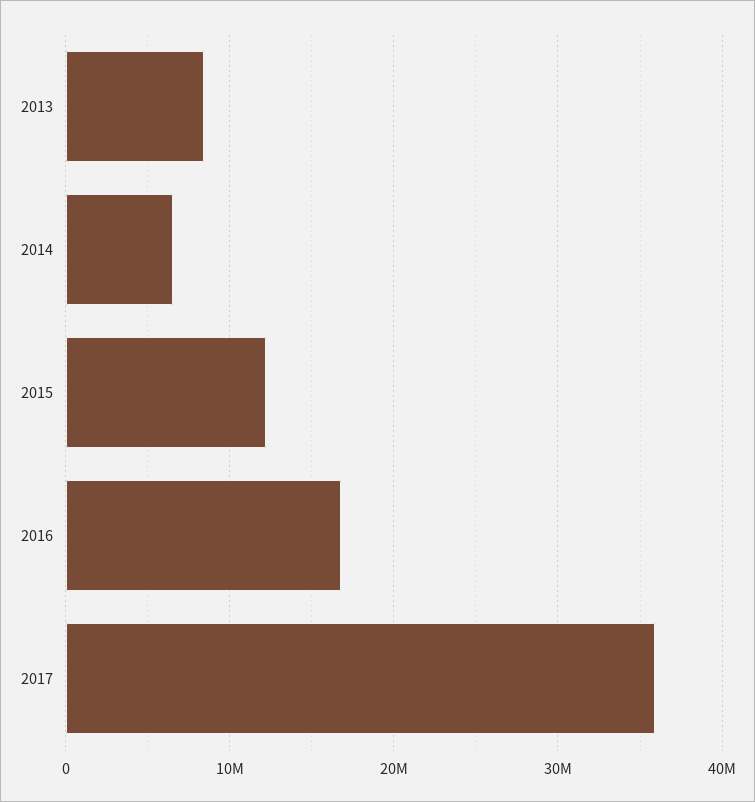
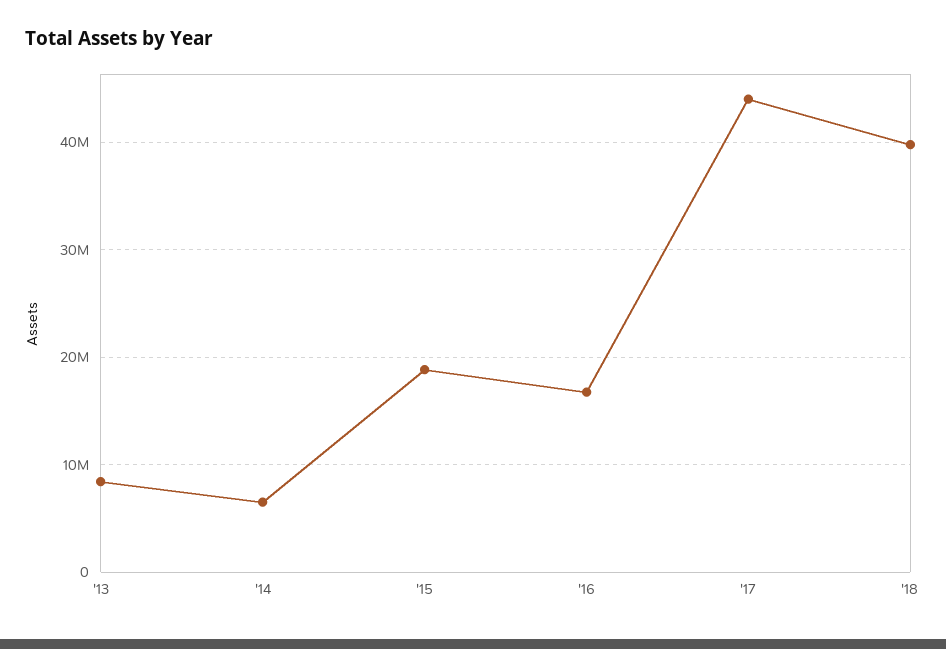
2015: 12000000 -> 19000000
2017: 36000000 -> 44000000
'18: none -> 40000000

